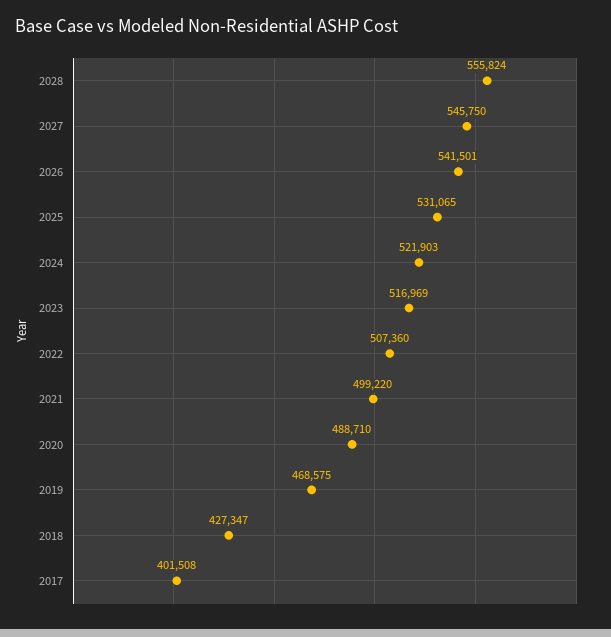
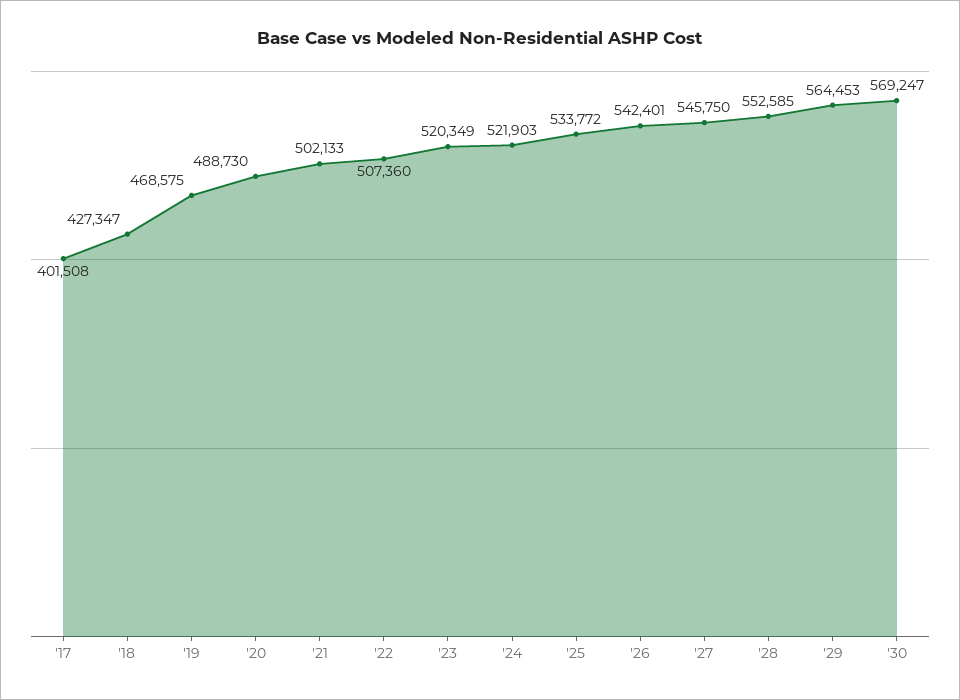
2028: 555824 -> 552585
2026: 541501 -> 542401
2025: 531065 -> 533772
2023: 516969 -> 520349
2021: 499220 -> 502133
2020: 488710 -> 488730
'29: none -> 564453
'30: none -> 569247

